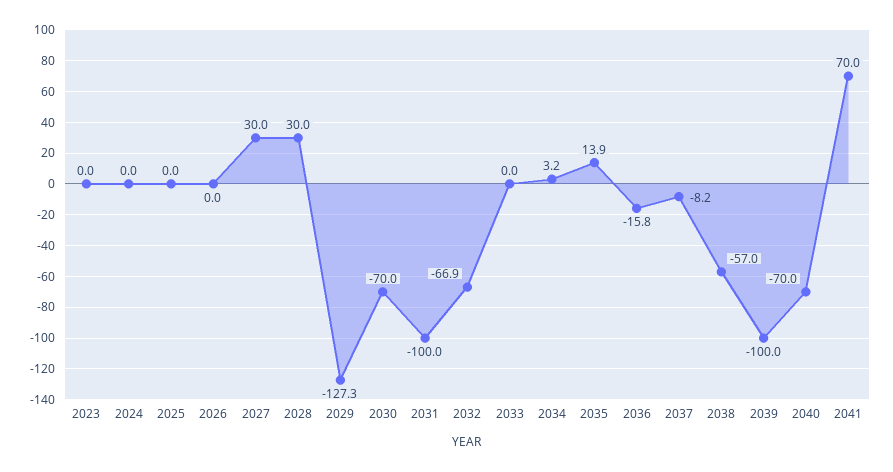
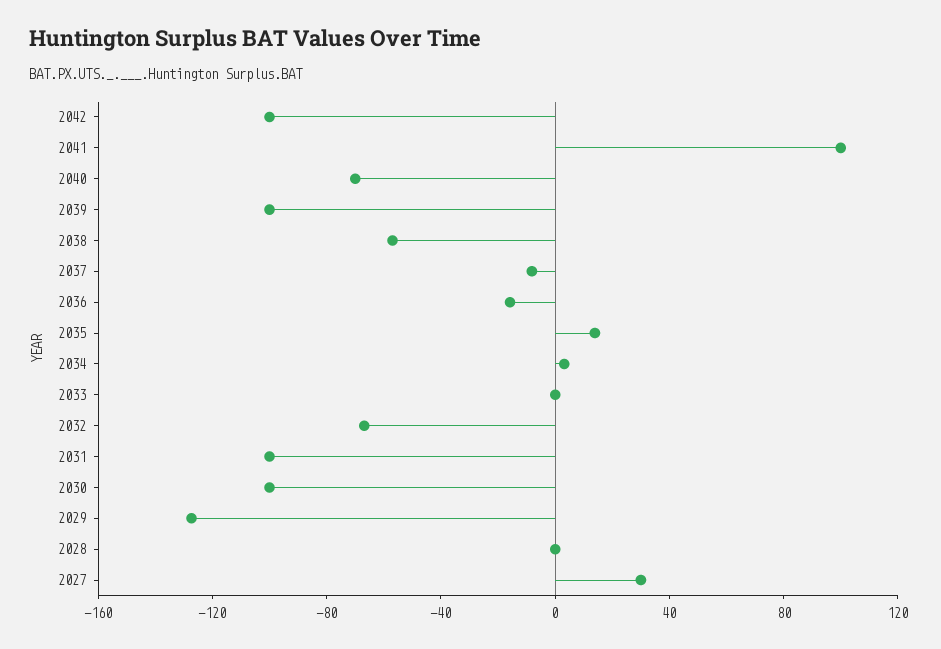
2023: 0 -> none
2024: 0 -> none
2025: 0 -> none
2026: 0 -> none
2028: 30 -> 0
2030: -70 -> -100
2041: 70 -> 100
2042: none -> -100

